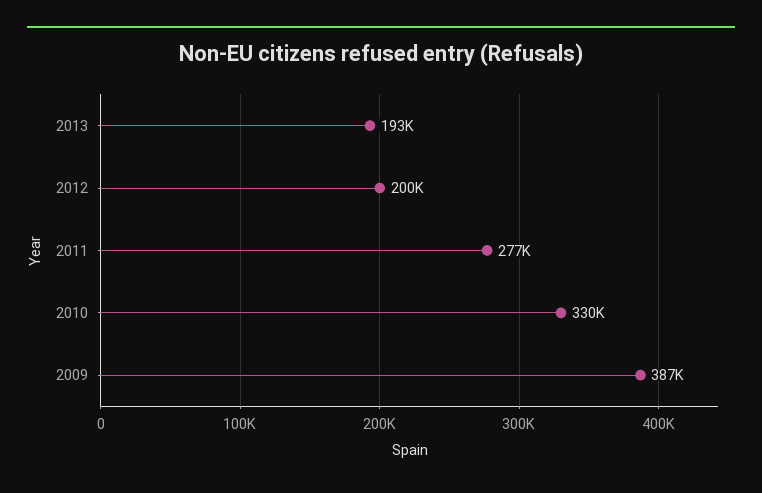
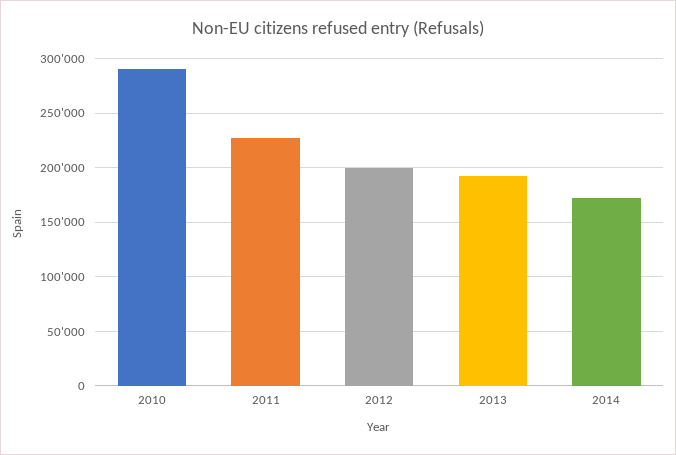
2011: 277000 -> 230000
2010: 330000 -> 290000
2009: 387000 -> none
2014: none -> 170000

